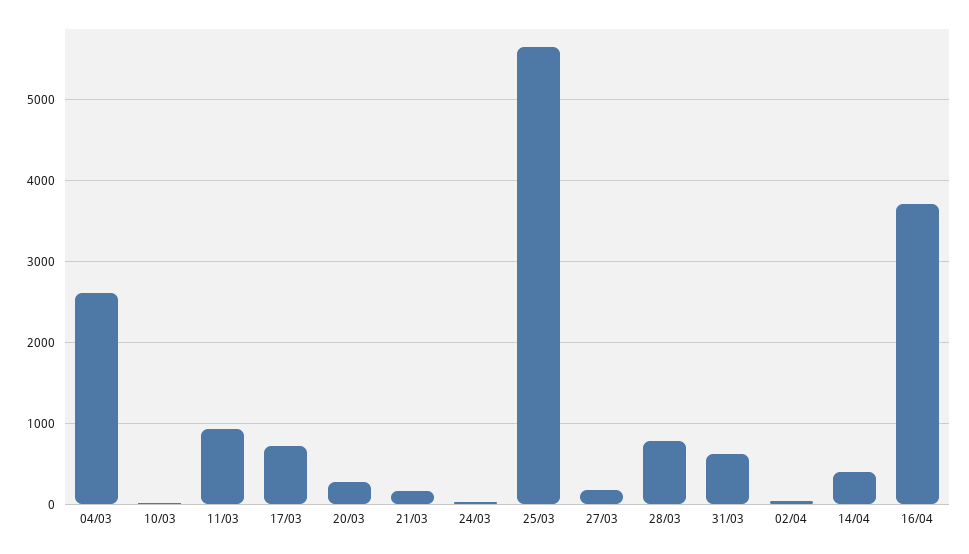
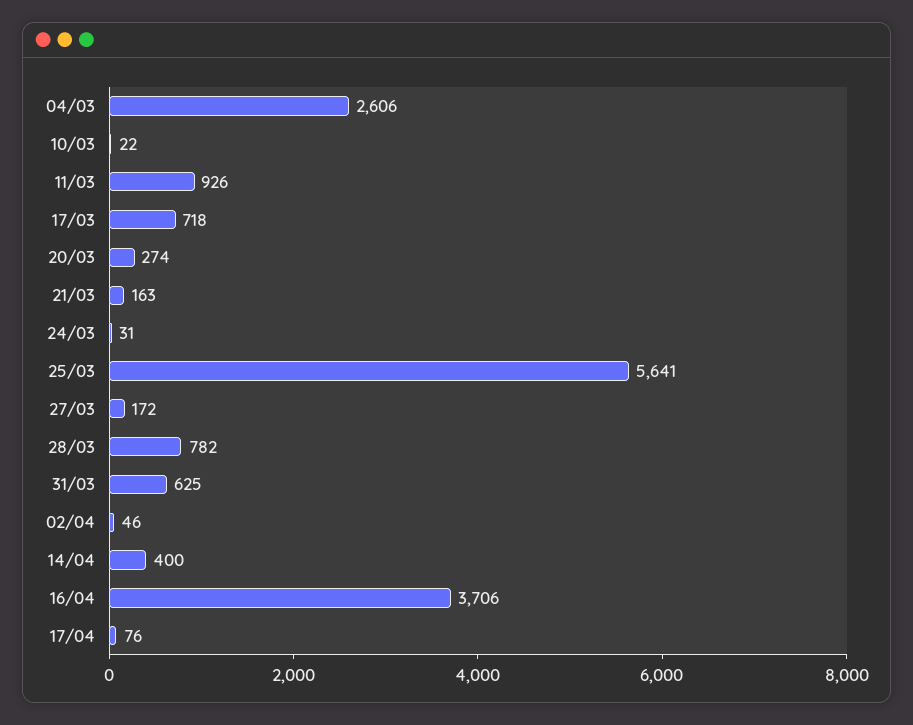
17/04: none -> 76

